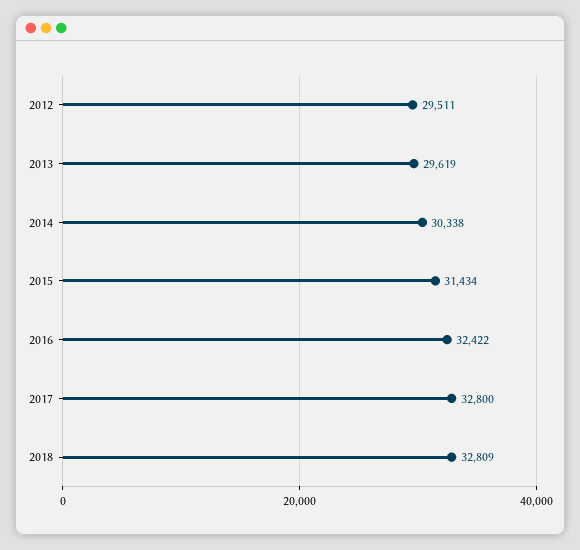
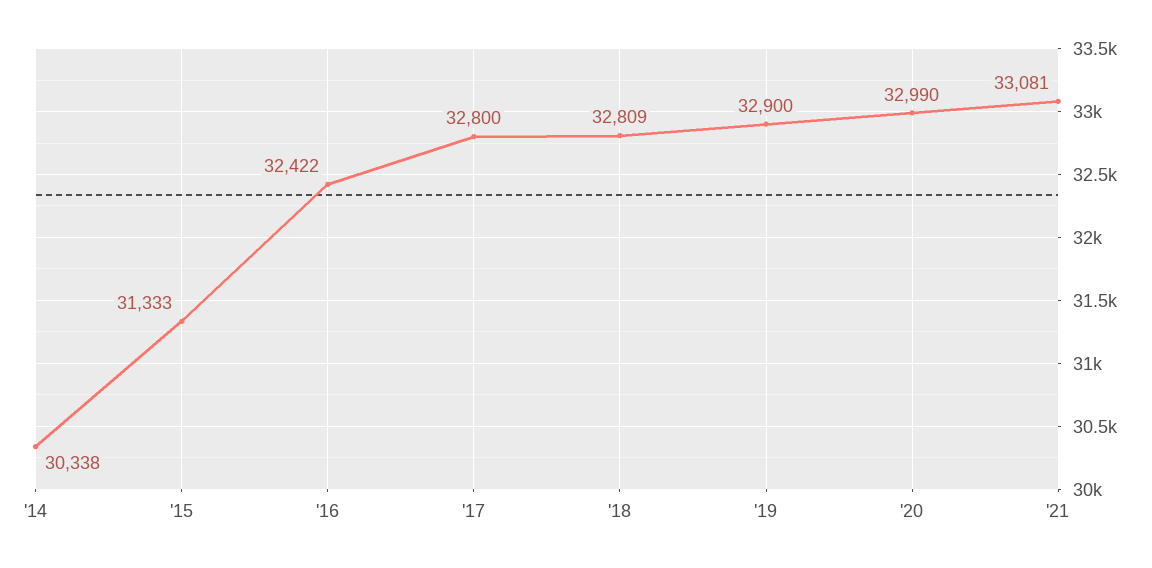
2012: 29511 -> none
2013: 29619 -> none
2015: 31434 -> 31333
'19: none -> 32900
'20: none -> 32990
'21: none -> 33081

